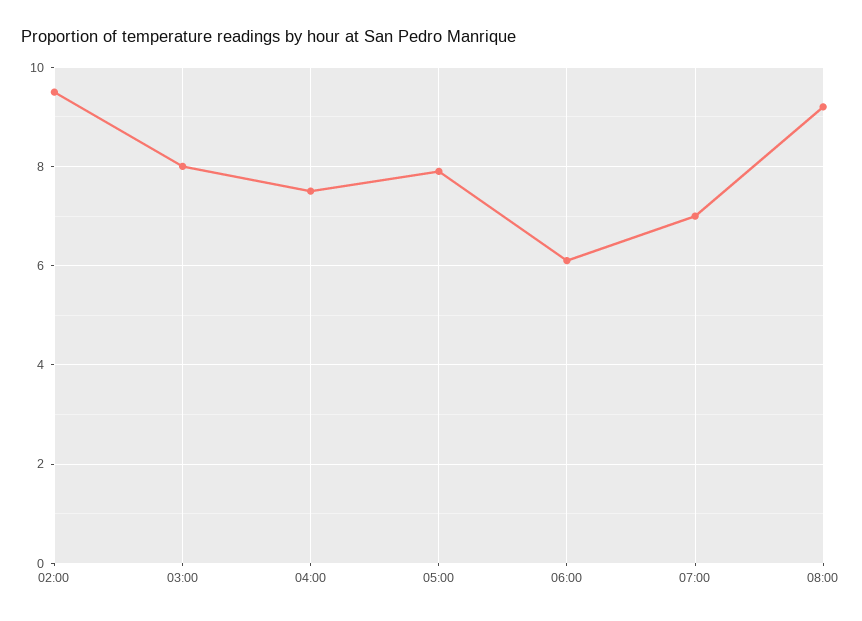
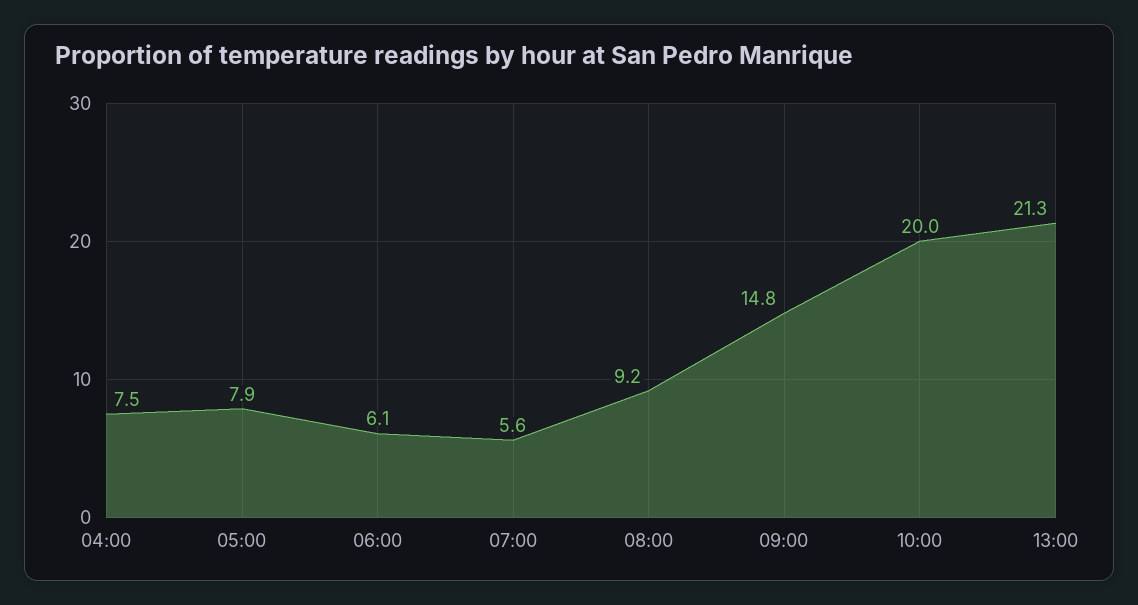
02:00: 9.5 -> none
03:00: 8 -> none
07:00: 7 -> 5.6
09:00: none -> 14.8
10:00: none -> 20
13:00: none -> 21.3

